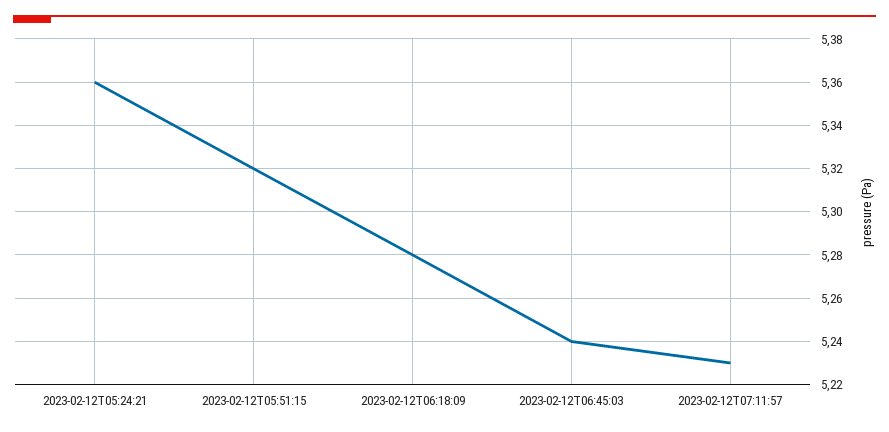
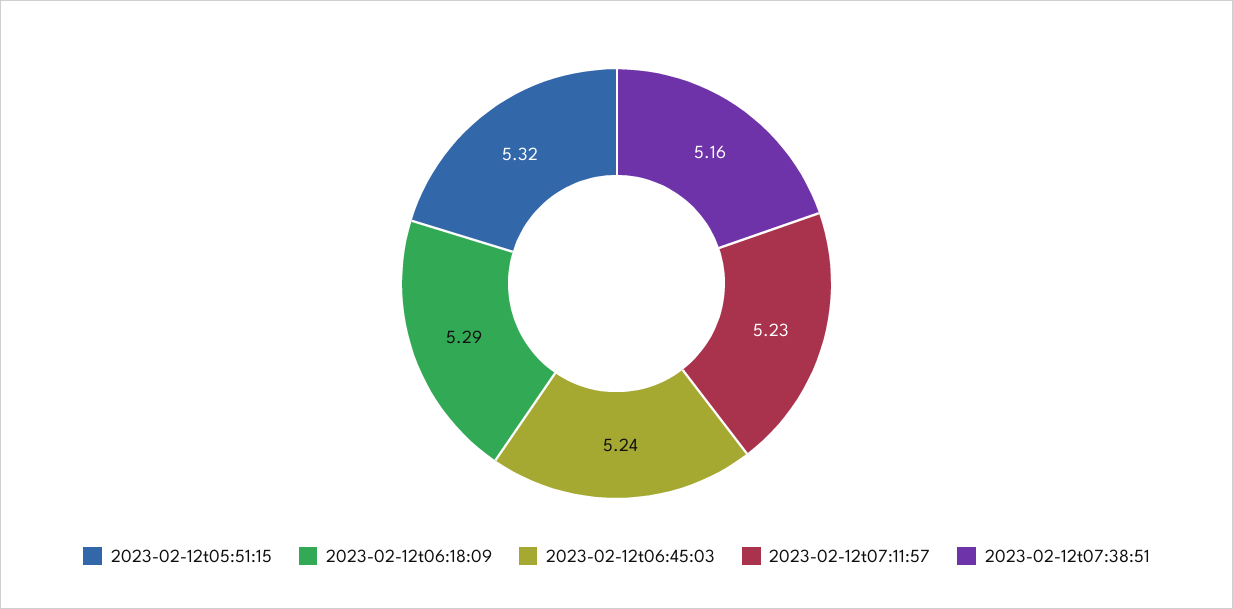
2023-02-12T05:24:21: 5.36 -> none
2023-02-12T06:18:09: 5.28 -> 5.29
2023-02-12t07:38:51: none -> 5.16

